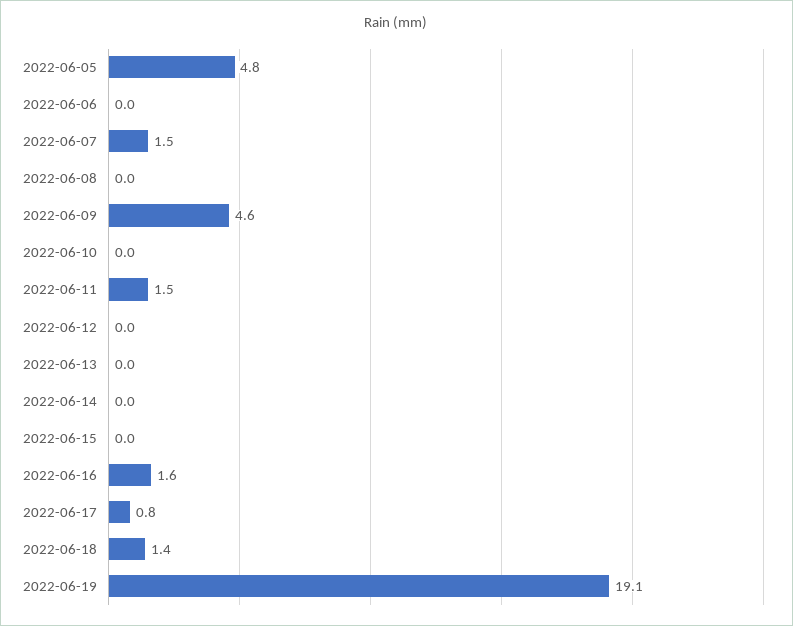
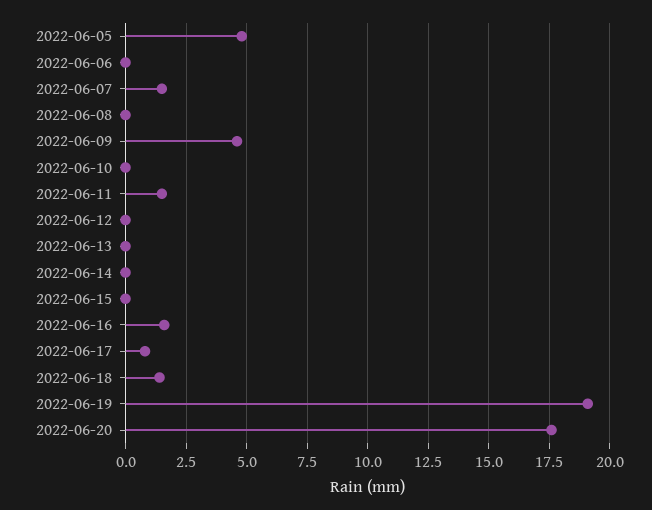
2022-06-20: none -> 17.5

